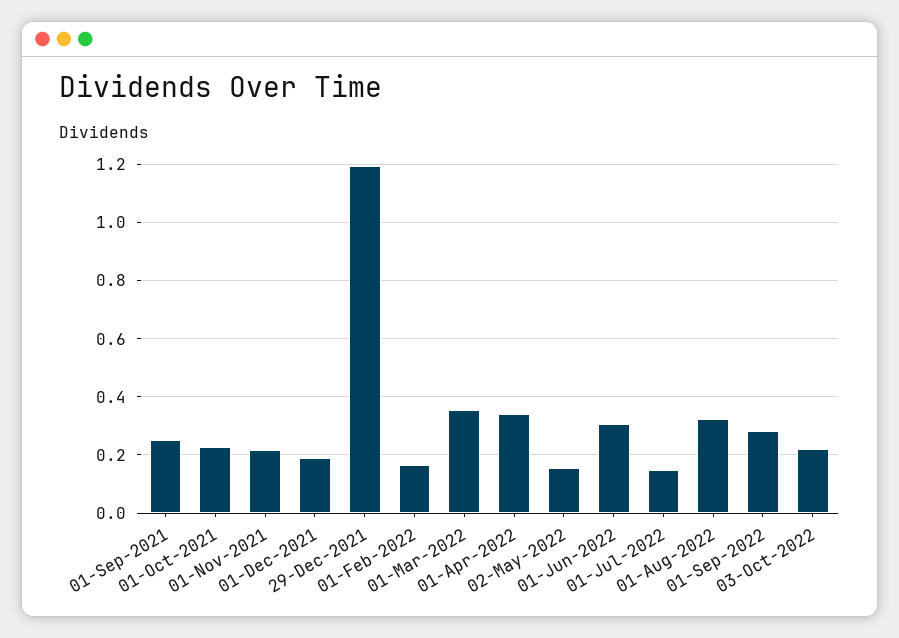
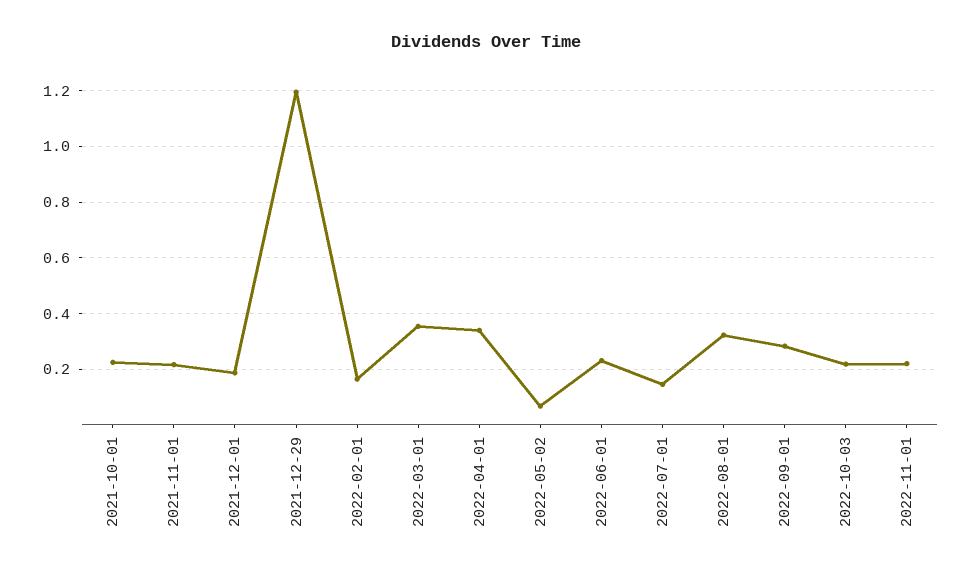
01-Sep-2021: 0.25 -> none
02-May-2022: 0.15 -> 0.075
01-Jun-2022: 0.3 -> 0.225
2022-11-01: none -> 0.225

